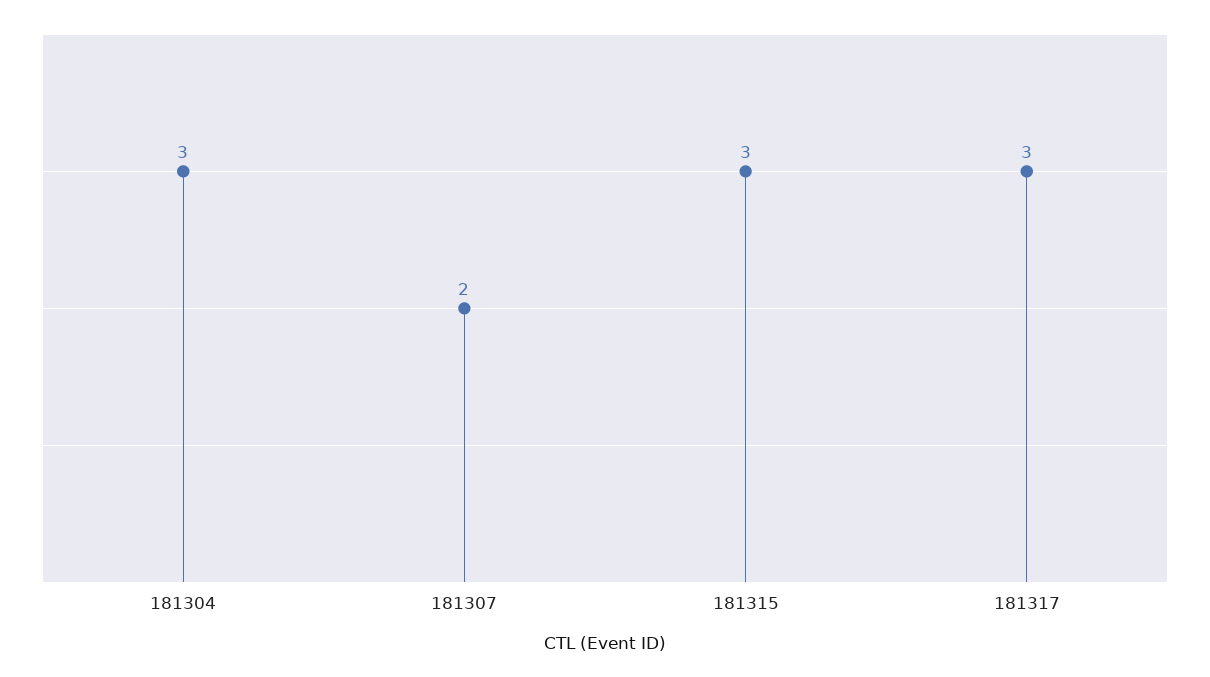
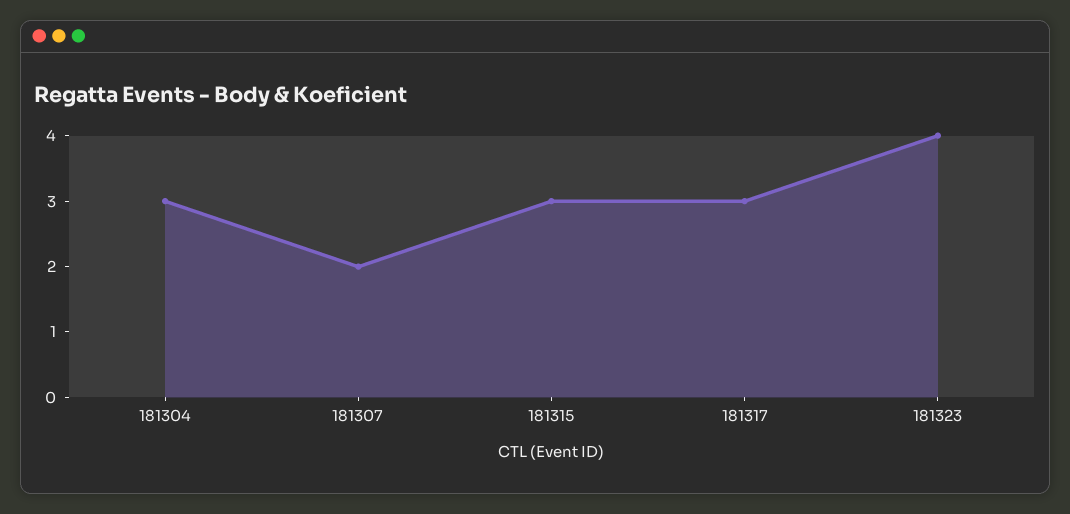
181323: none -> 4

